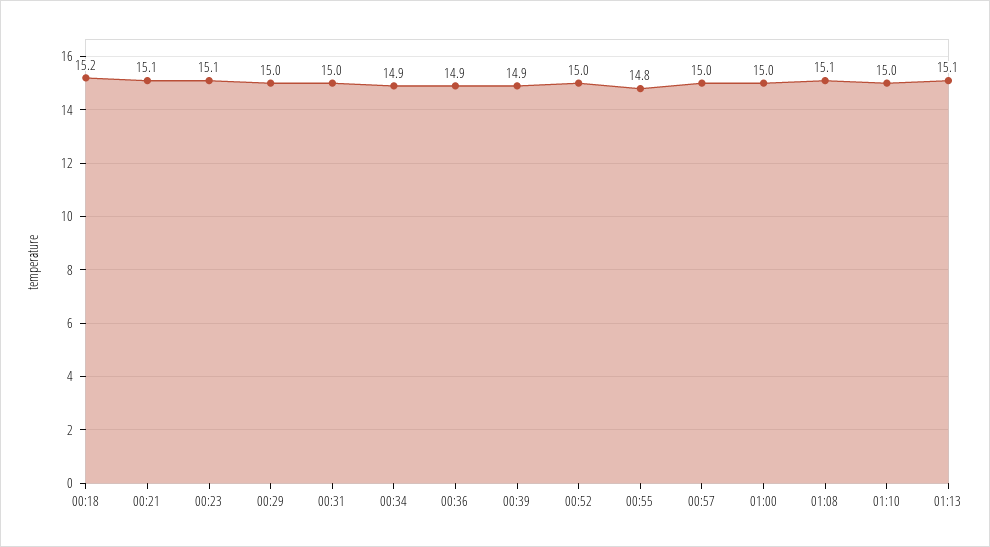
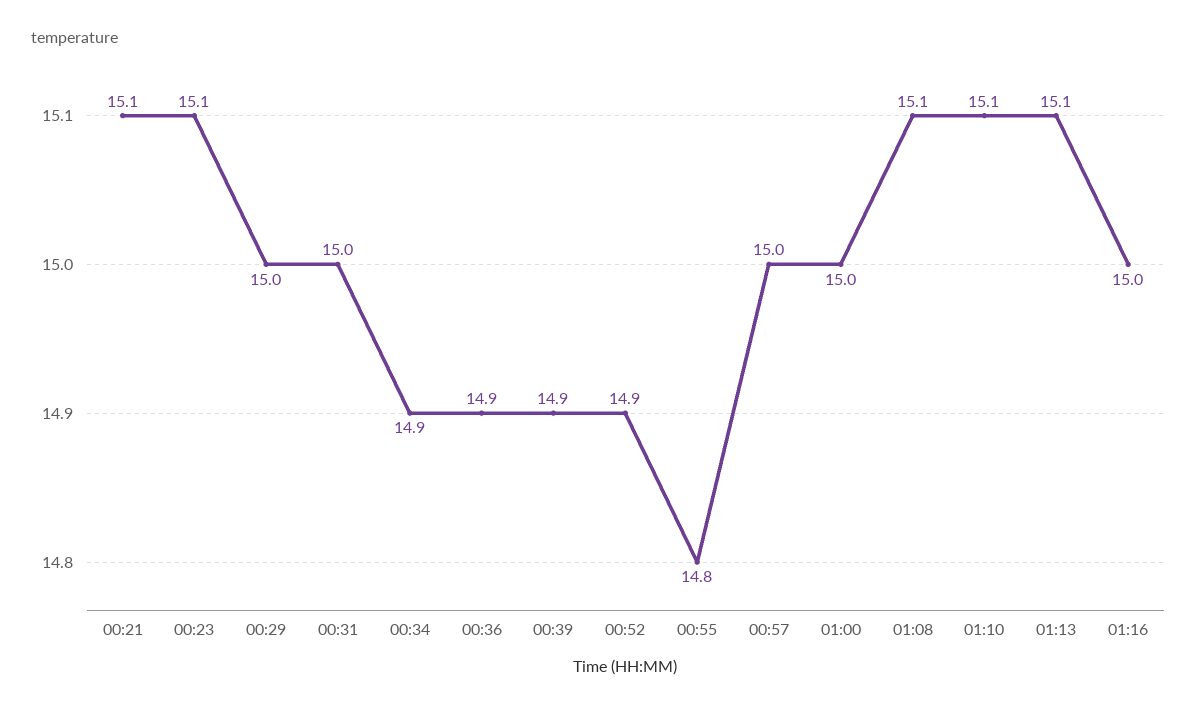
00:18: 15.2 -> none
00:52: 15 -> 14.9
01:10: 15 -> 15.1
01:16: none -> 15

